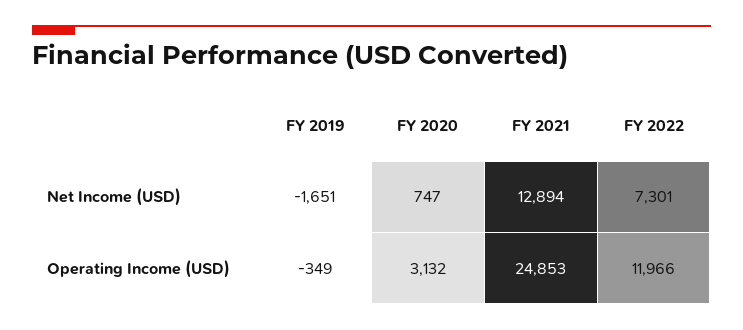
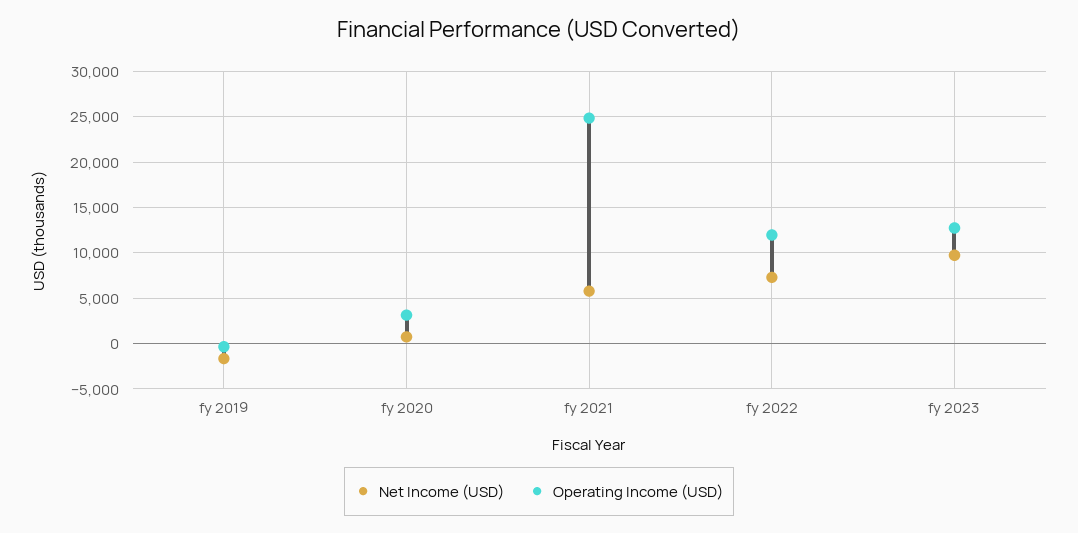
Net Income (USD), FY 2021: 12894 -> 6000
Net Income (USD), fy 2023: none -> 10000
Operating Income (USD), fy 2023: none -> 13000

